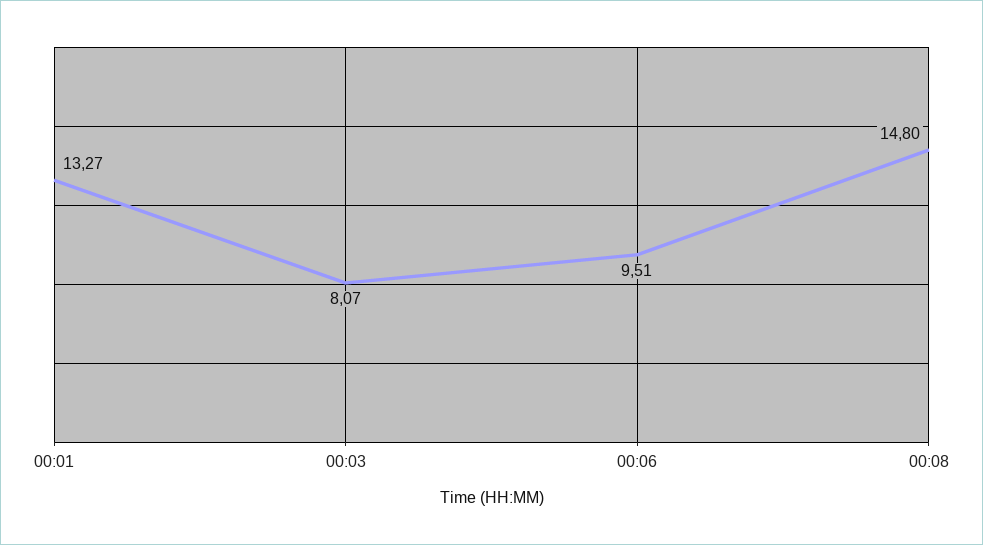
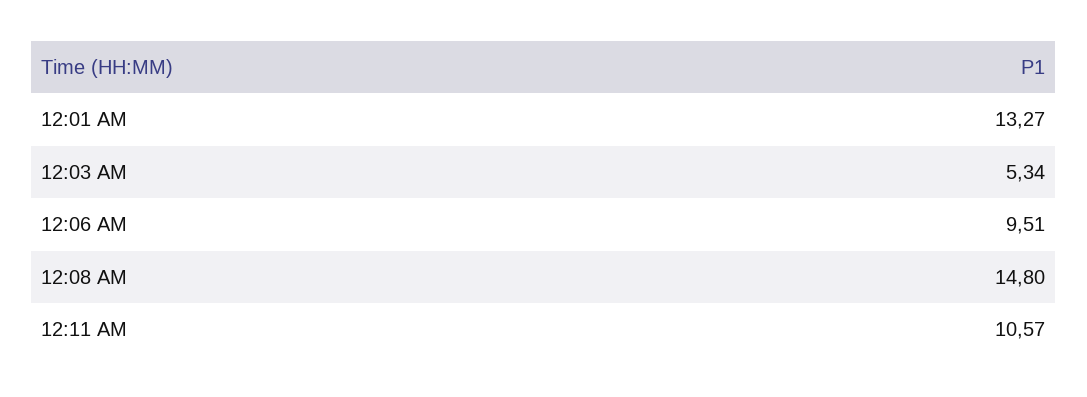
00:03: 8.07 -> 5.34
12:11 AM: none -> 10.57

